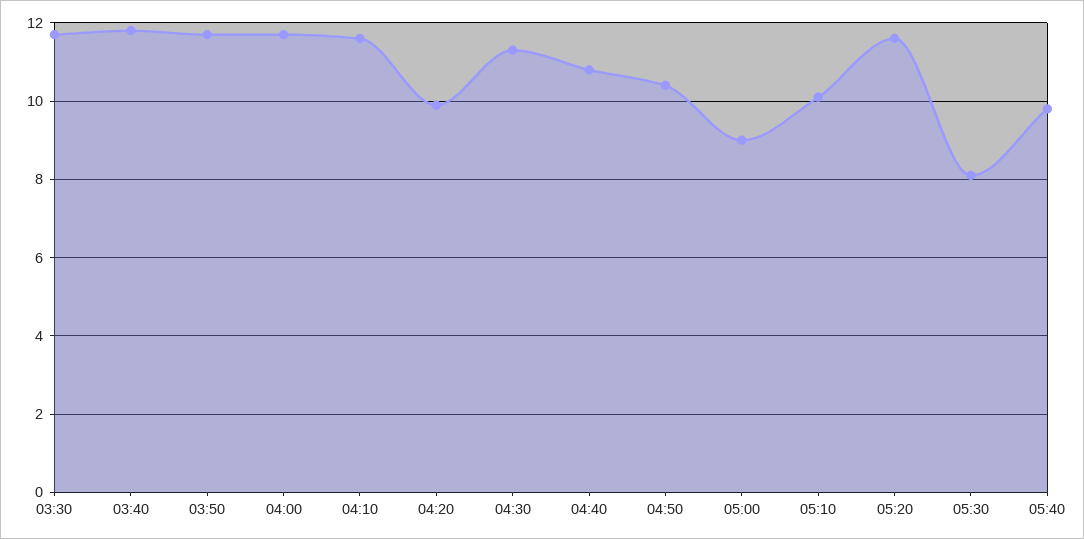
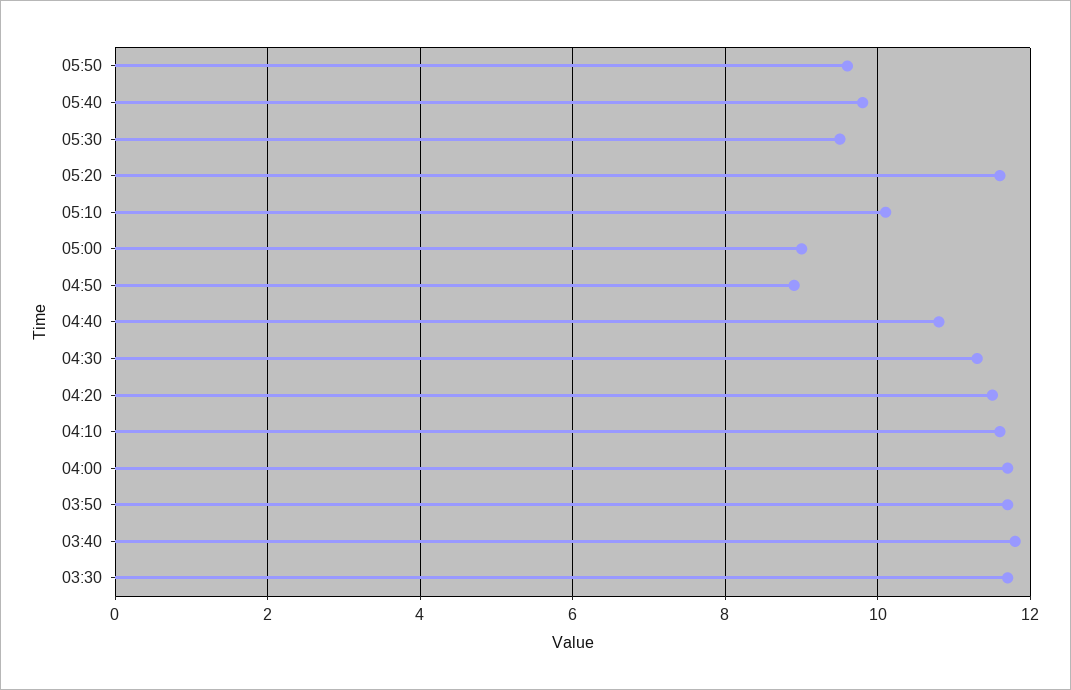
04:20: 10 -> 11.5
04:50: 10.5 -> 9
05:30: 8 -> 9.5
05:50: none -> 9.5

